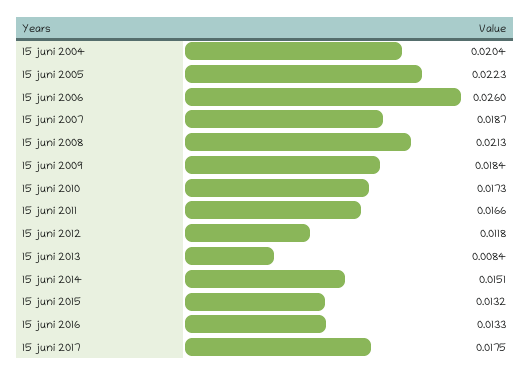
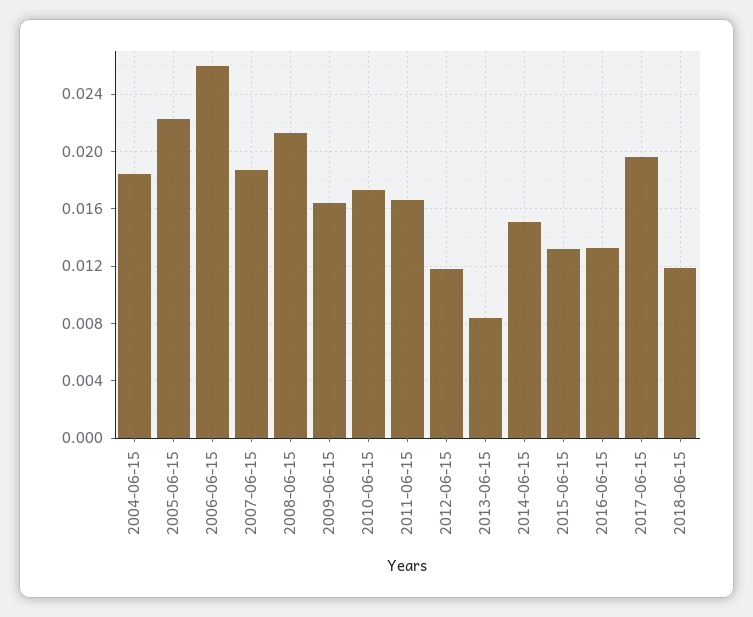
15 juni 2004: 0.0204 -> 0.0185
15 juni 2009: 0.0184 -> 0.0165
15 juni 2017: 0.0175 -> 0.0195
2018-06-15: none -> 0.012

